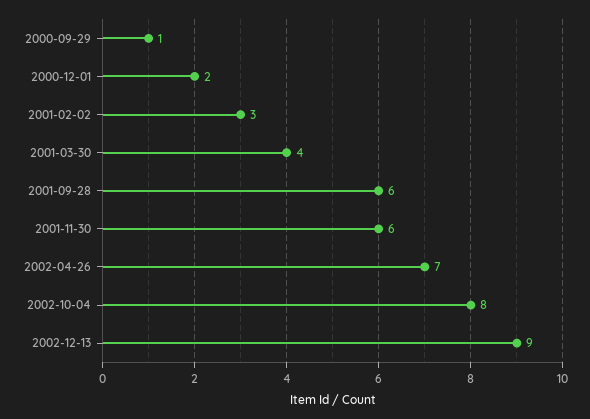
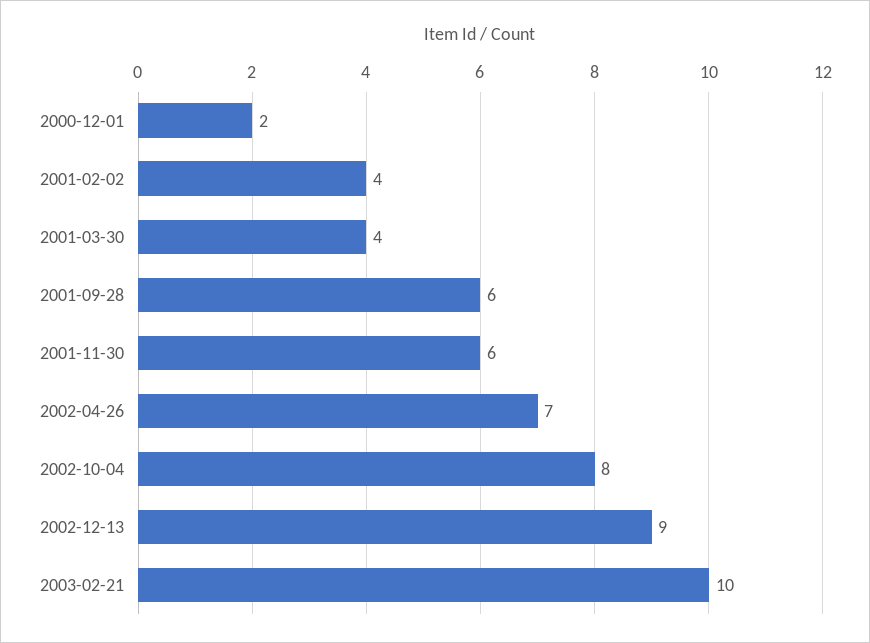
2000-09-29: 1 -> none
2001-02-02: 3 -> 4
2003-02-21: none -> 10

